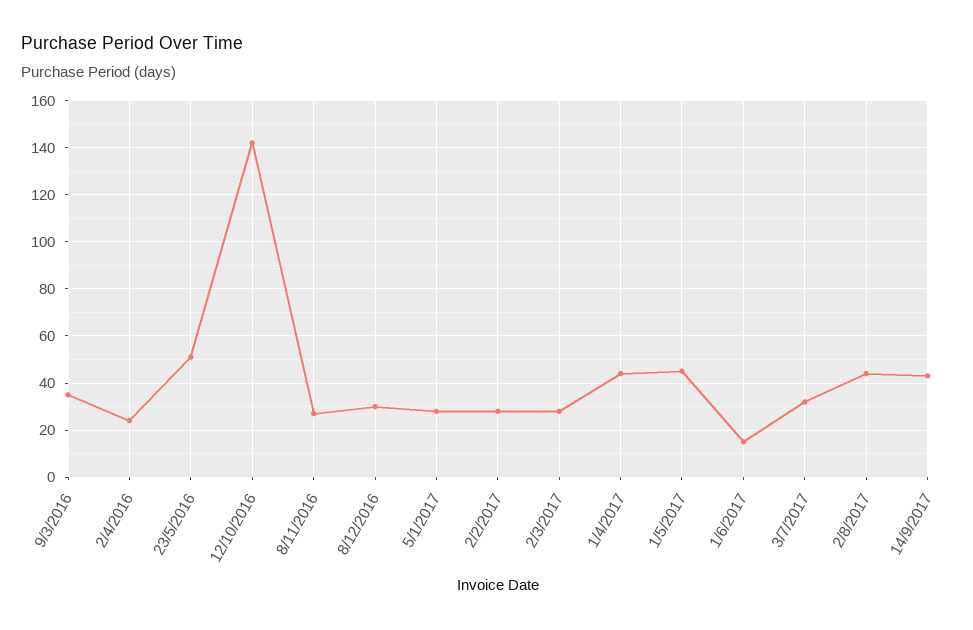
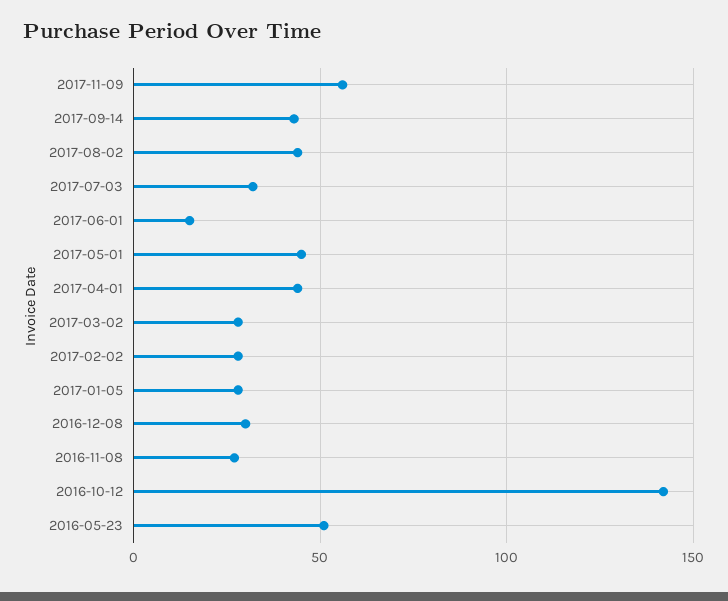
9/3/2016: 35 -> none
2/4/2016: 25 -> none
2017-11-09: none -> 55

